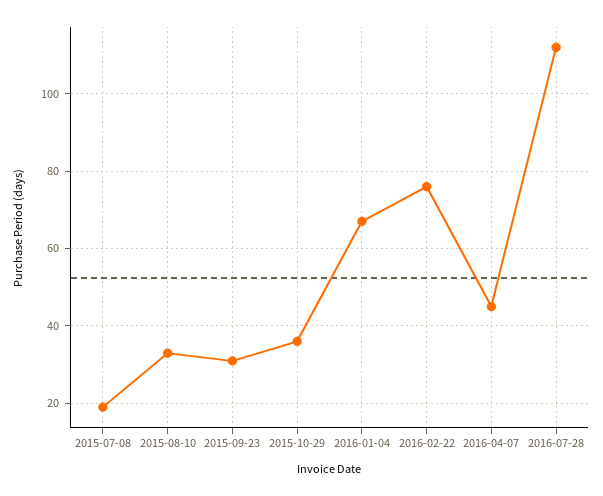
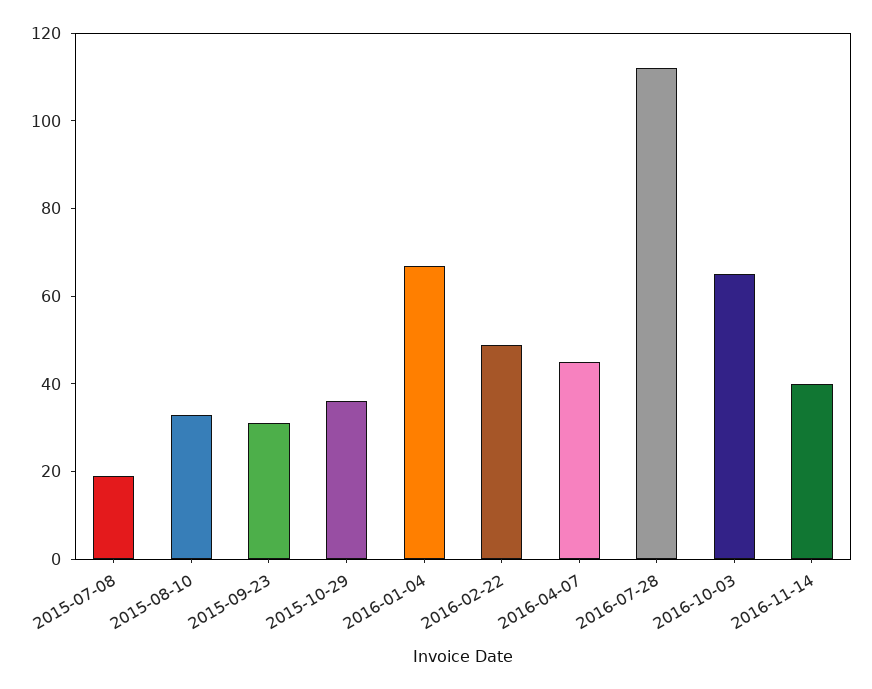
2016-02-22: 75 -> 50
2016-10-03: none -> 65
2016-11-14: none -> 40

